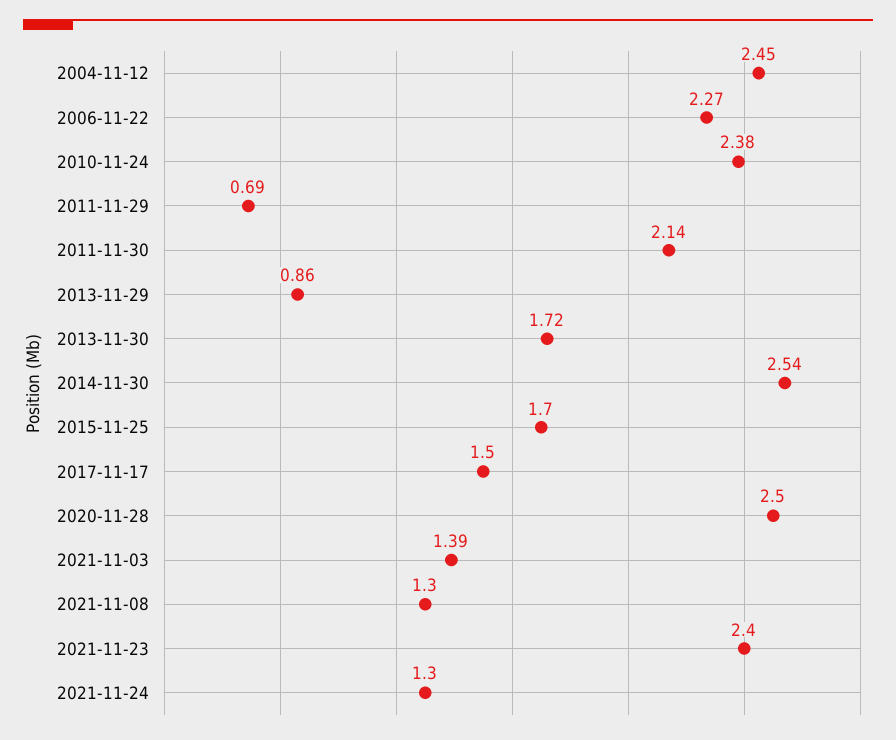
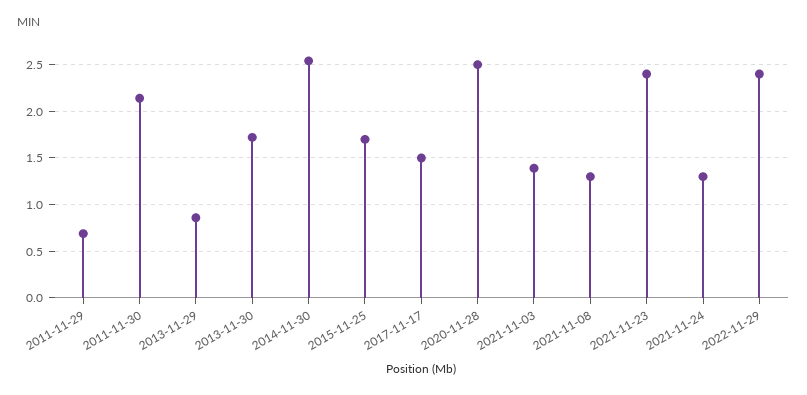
2004-11-12: 2.45 -> none
2006-11-22: 2.27 -> none
2010-11-24: 2.38 -> none
2022-11-29: none -> 2.4

